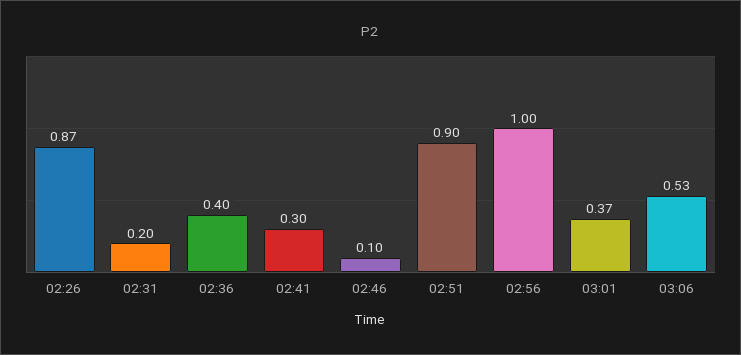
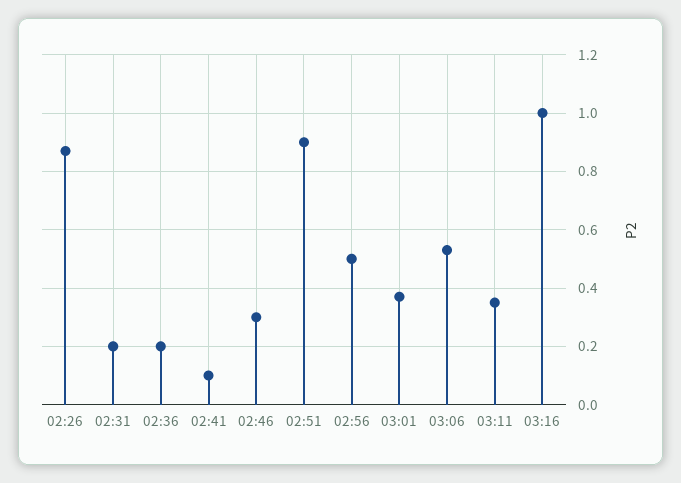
02:36: 0.4 -> 0.2
02:41: 0.3 -> 0.1
02:46: 0.1 -> 0.3
02:56: 1 -> 0.5
03:11: none -> 0.35
03:16: none -> 1

